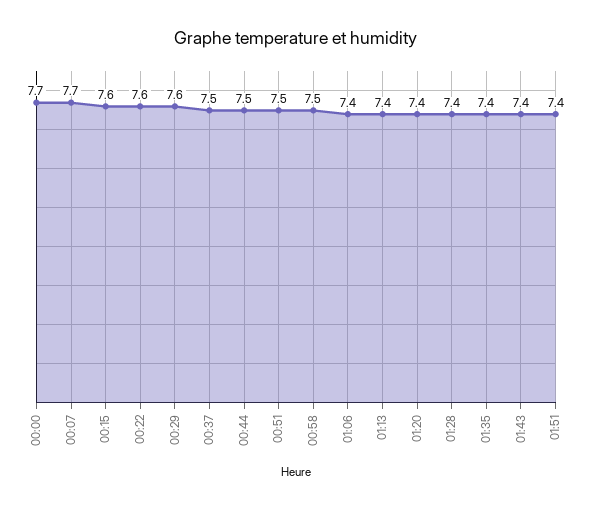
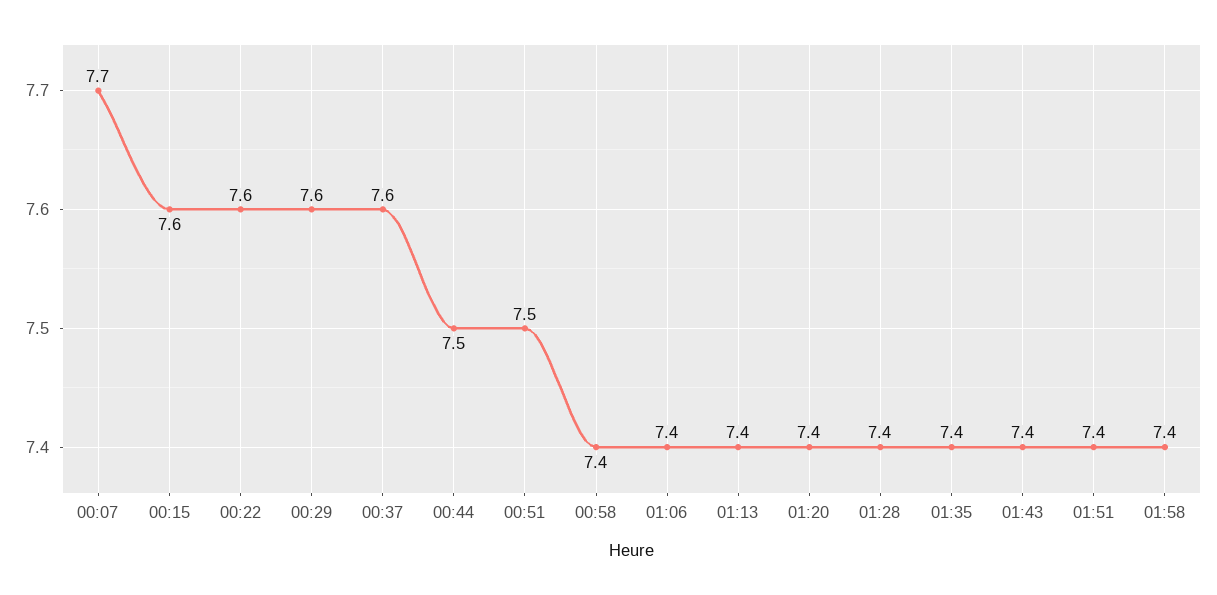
00:00: 7.7 -> none
00:37: 7.5 -> 7.6
00:58: 7.5 -> 7.4
01:58: none -> 7.4

